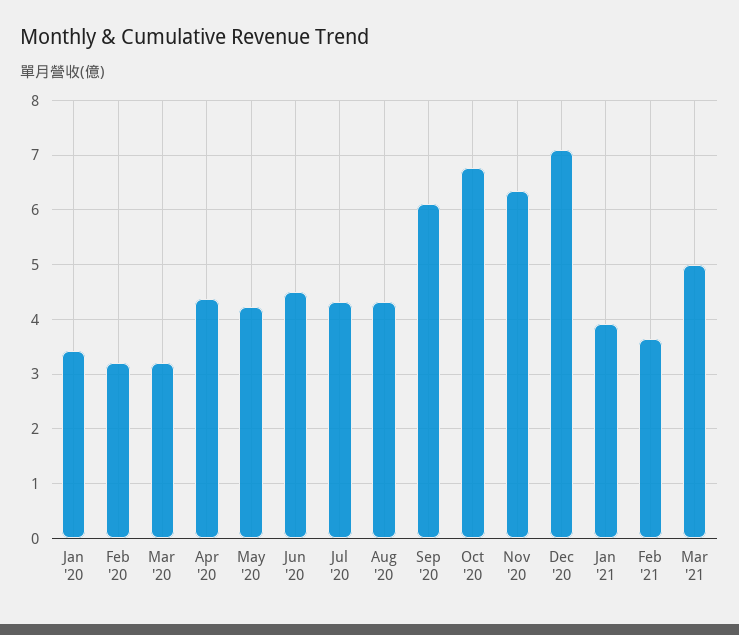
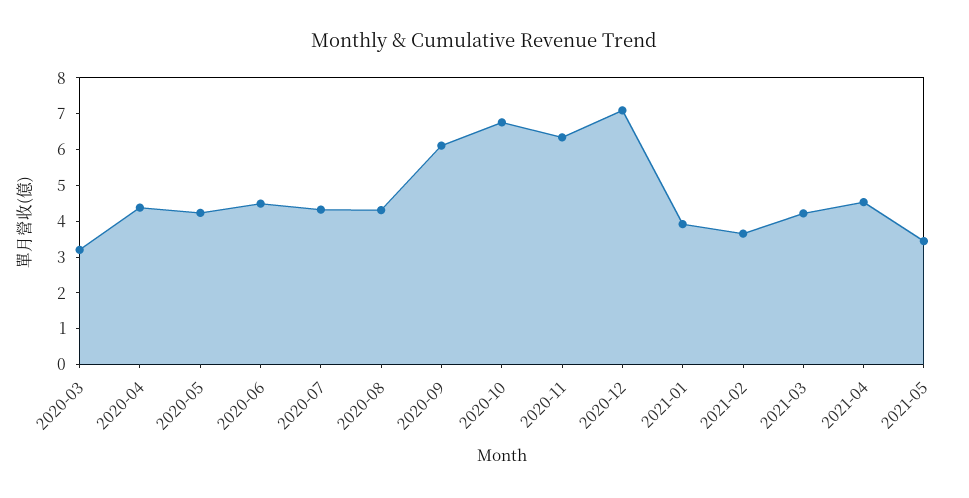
Jan '20: 3.4 -> none
Feb '20: 3.2 -> none
Mar '21: 5 -> 4.25
2021-04: none -> 4.5
2021-05: none -> 3.5

